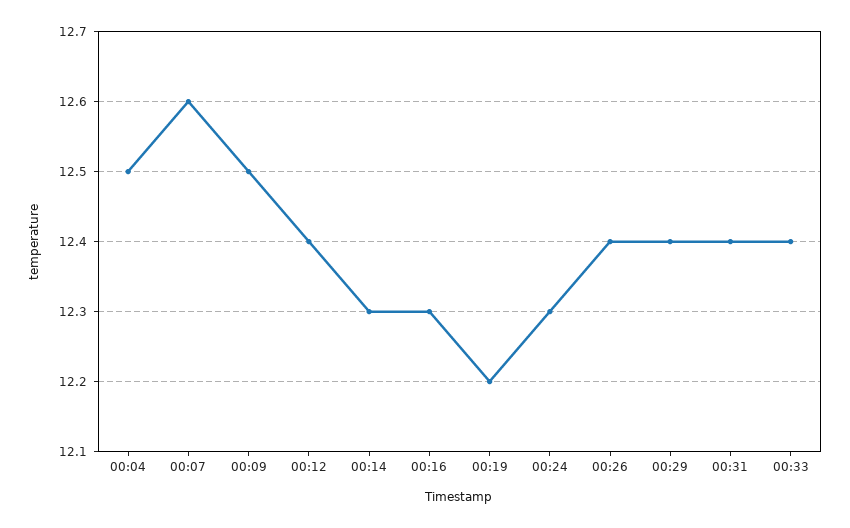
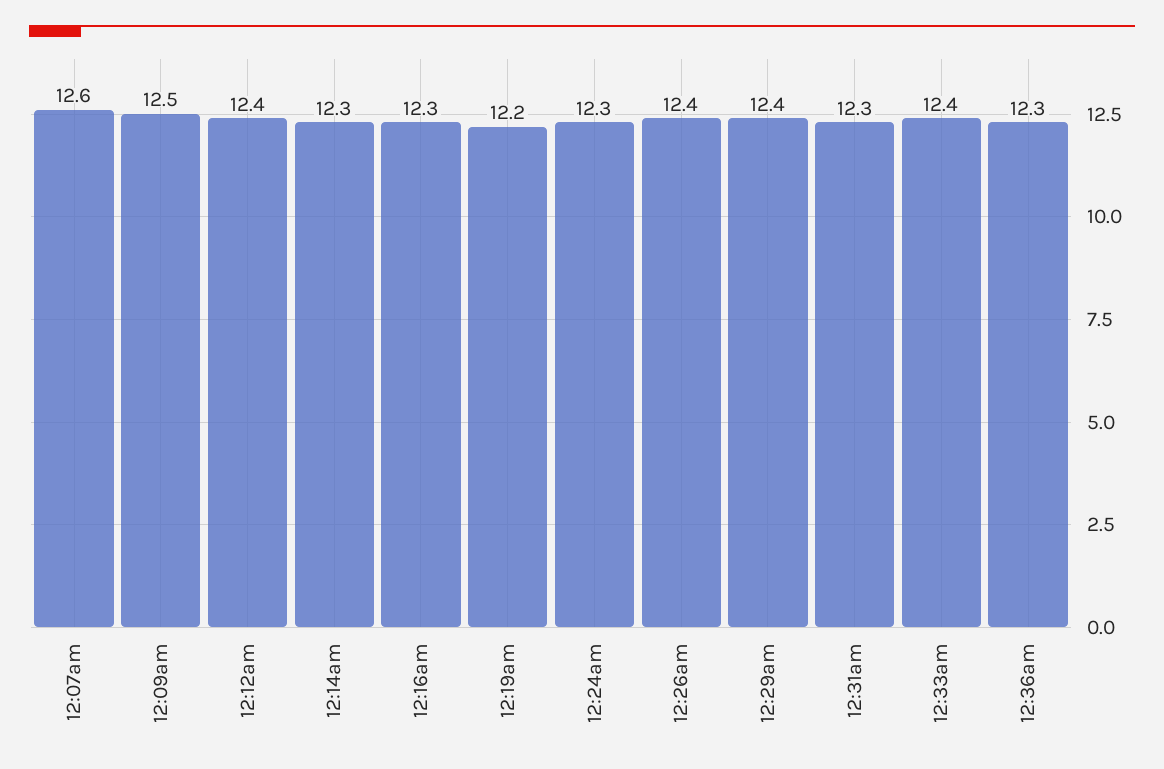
00:04: 12.5 -> none
00:31: 12.4 -> 12.3
12:36am: none -> 12.3

